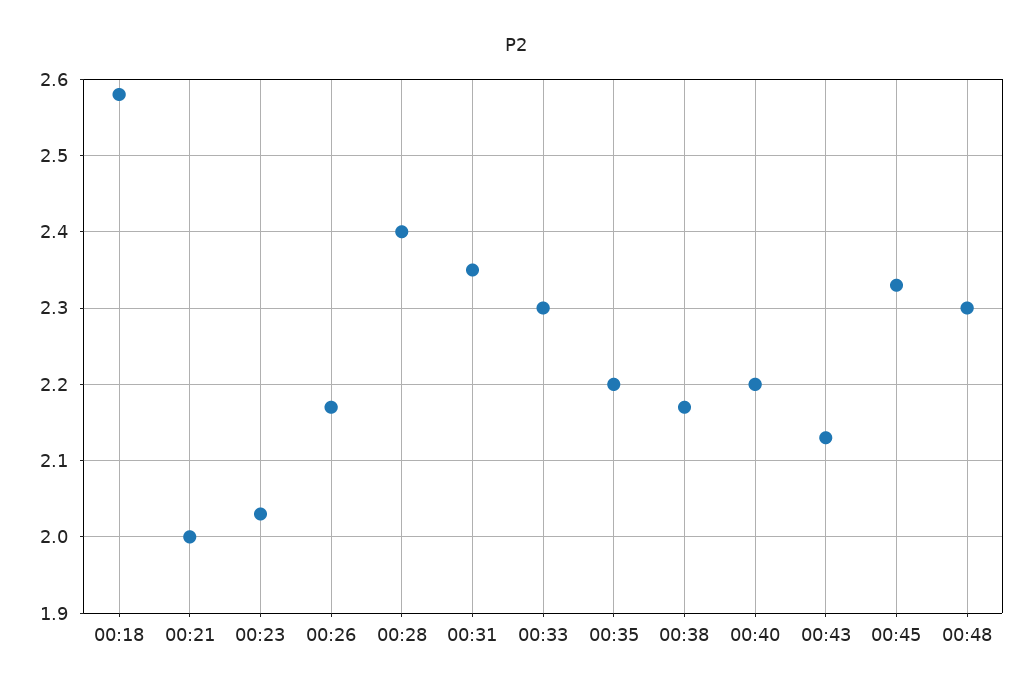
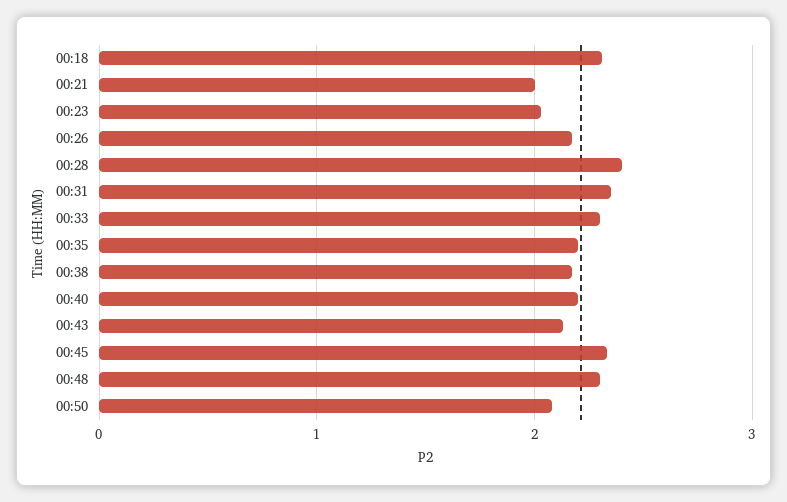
00:18: 2.58 -> 2.3
00:50: none -> 2.1

